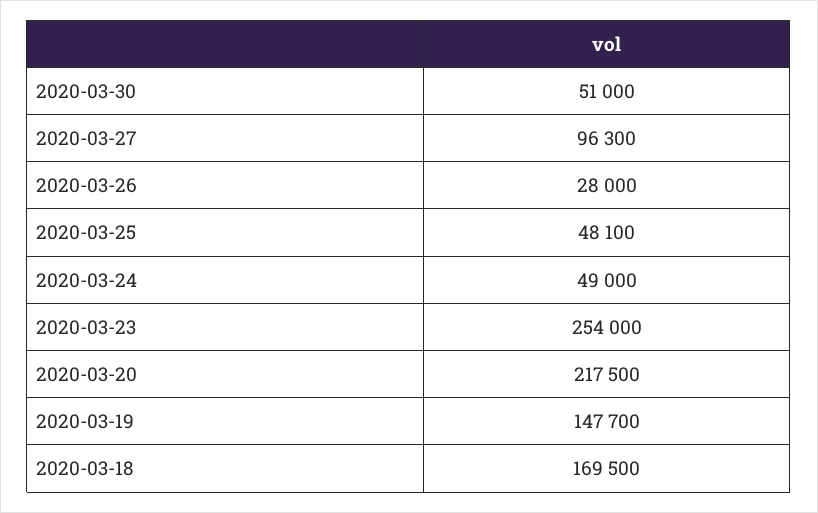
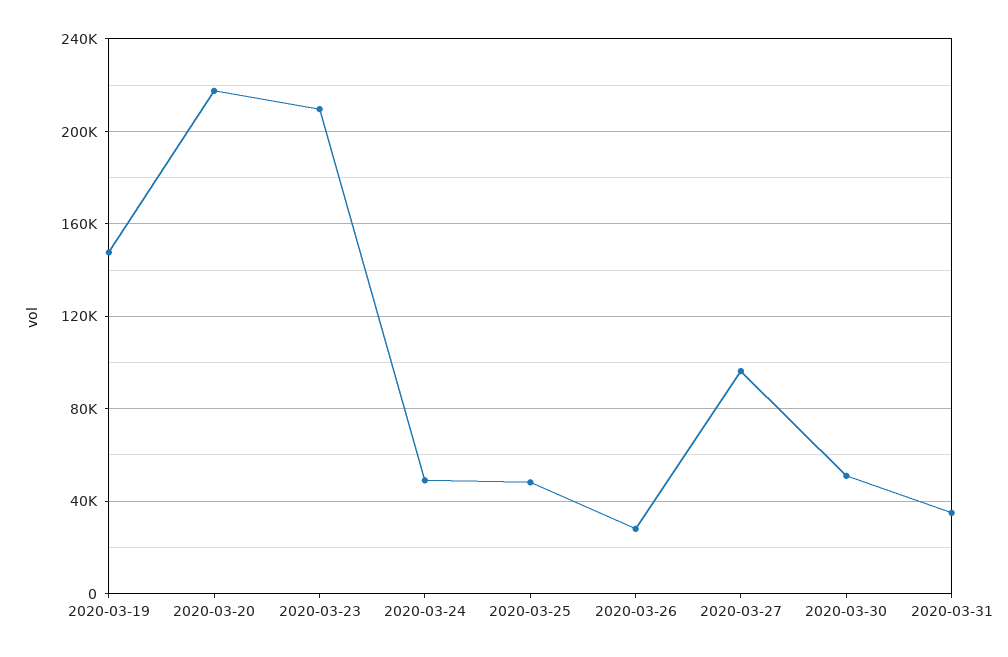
2020-03-23: 254000 -> 210000
2020-03-18: 169500 -> none
2020-03-31: none -> 35000

